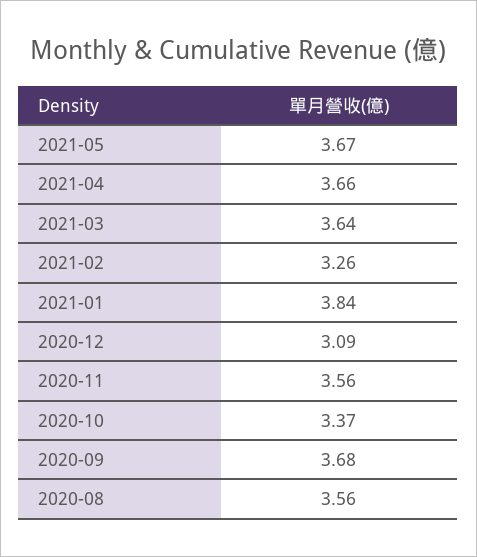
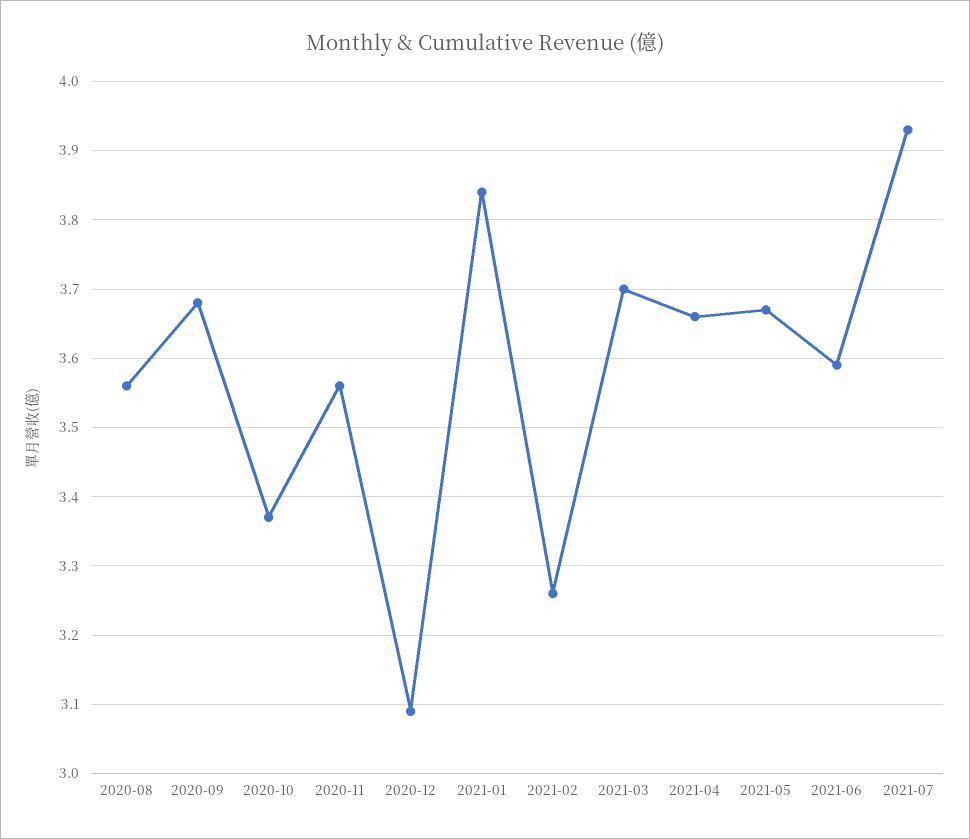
2021-03: 3.64 -> 3.7
2021-06: none -> 3.59
2021-07: none -> 3.93

